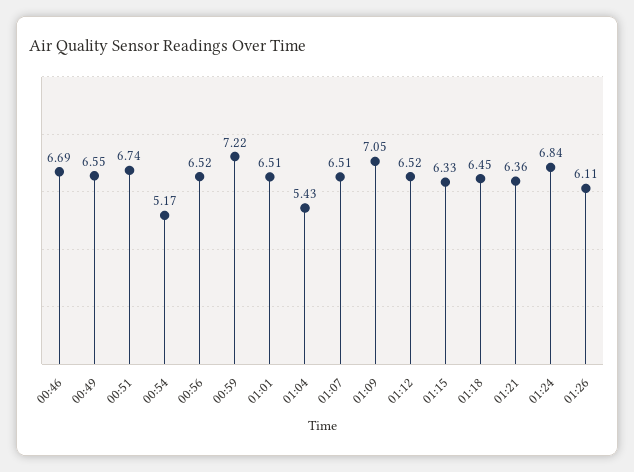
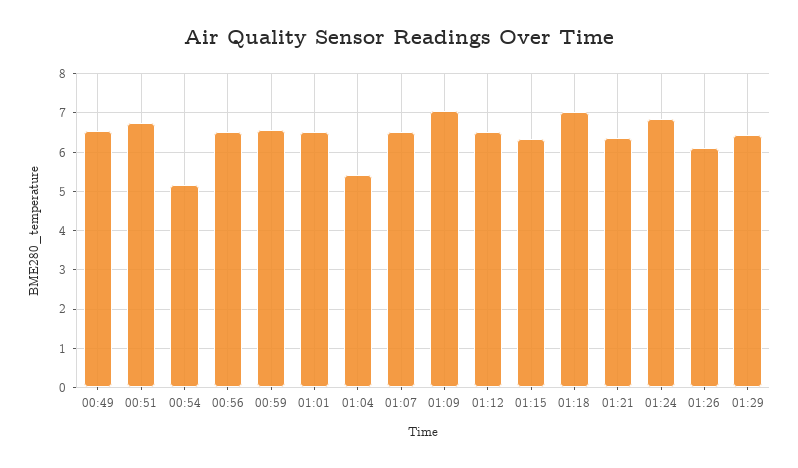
00:46: 6.69 -> none
00:59: 7.22 -> 6.6
01:18: 6.45 -> 7
01:29: none -> 6.4

